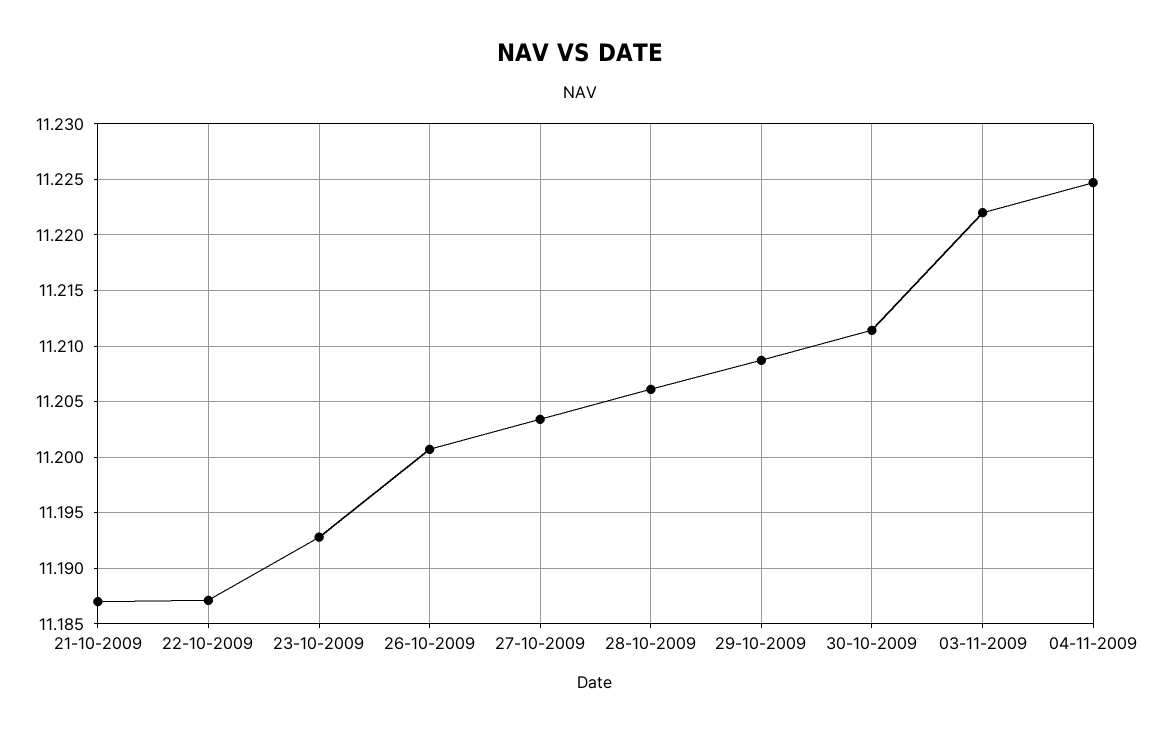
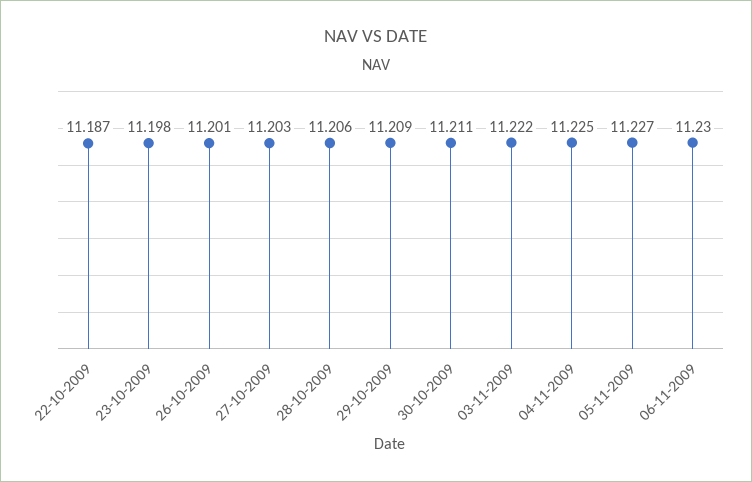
21-10-2009: 11.187 -> none
23-10-2009: 11.193 -> 11.198
05-11-2009: none -> 11.227
06-11-2009: none -> 11.23

